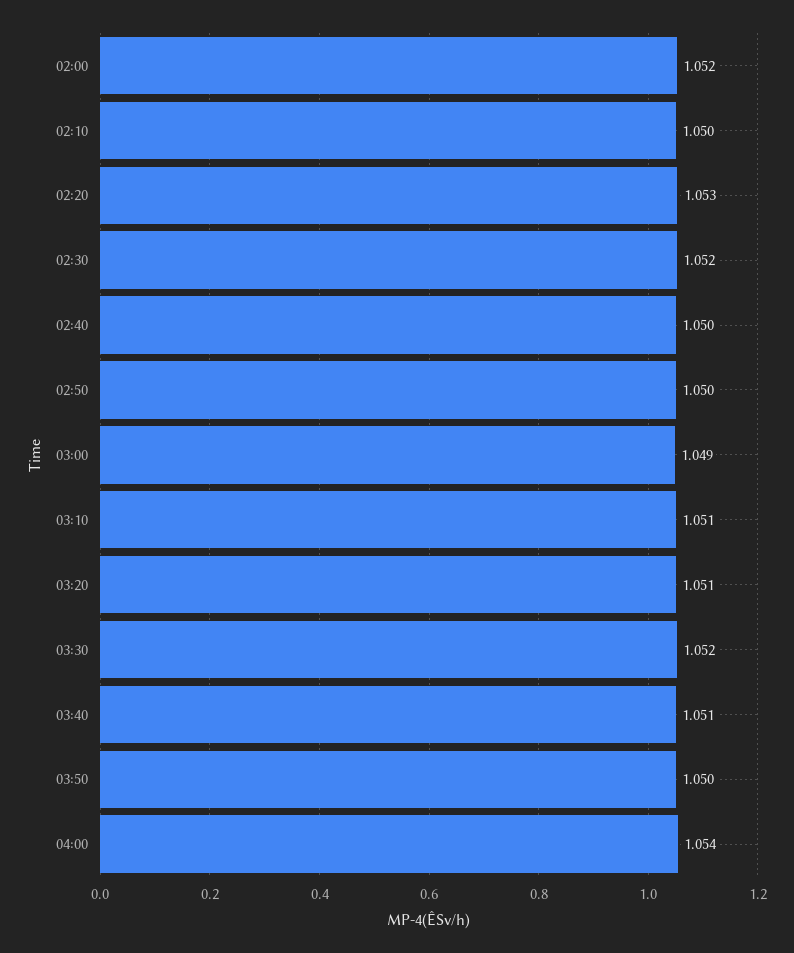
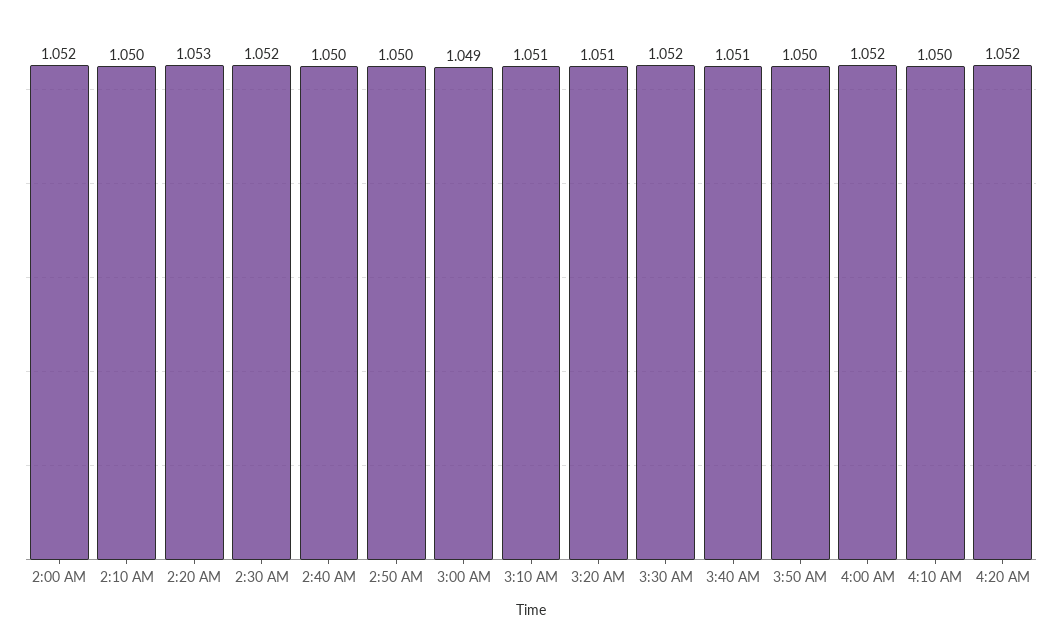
04:00: 1.054 -> 1.052
4:10 AM: none -> 1.05
4:20 AM: none -> 1.052

